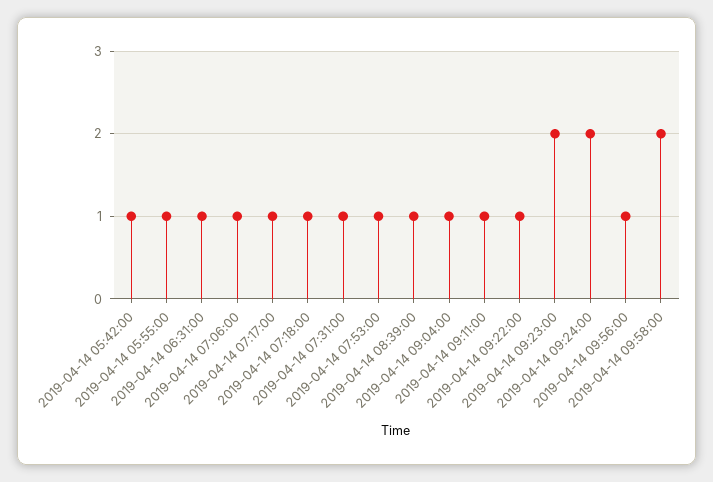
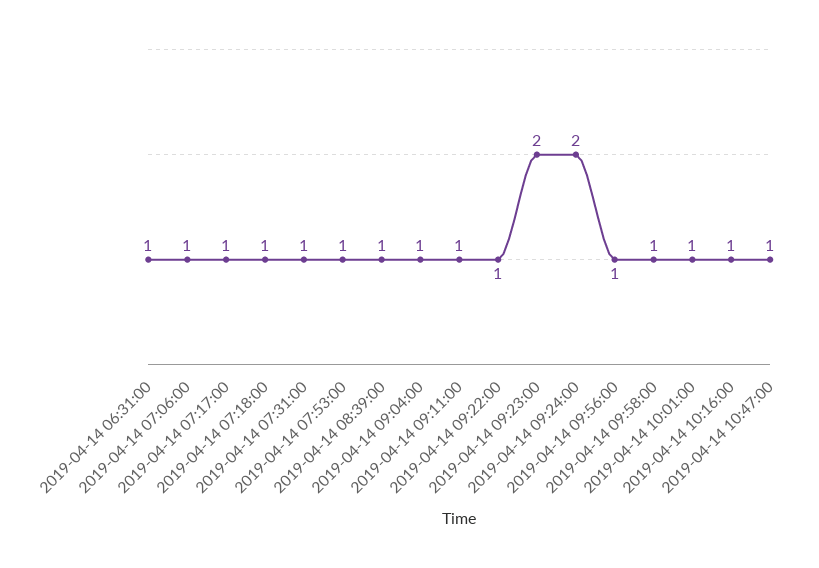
2019-04-14 05:42:00: 1 -> none
2019-04-14 05:55:00: 1 -> none
2019-04-14 09:58:00: 2 -> 1
2019-04-14 10:01:00: none -> 1
2019-04-14 10:16:00: none -> 1
2019-04-14 10:47:00: none -> 1

